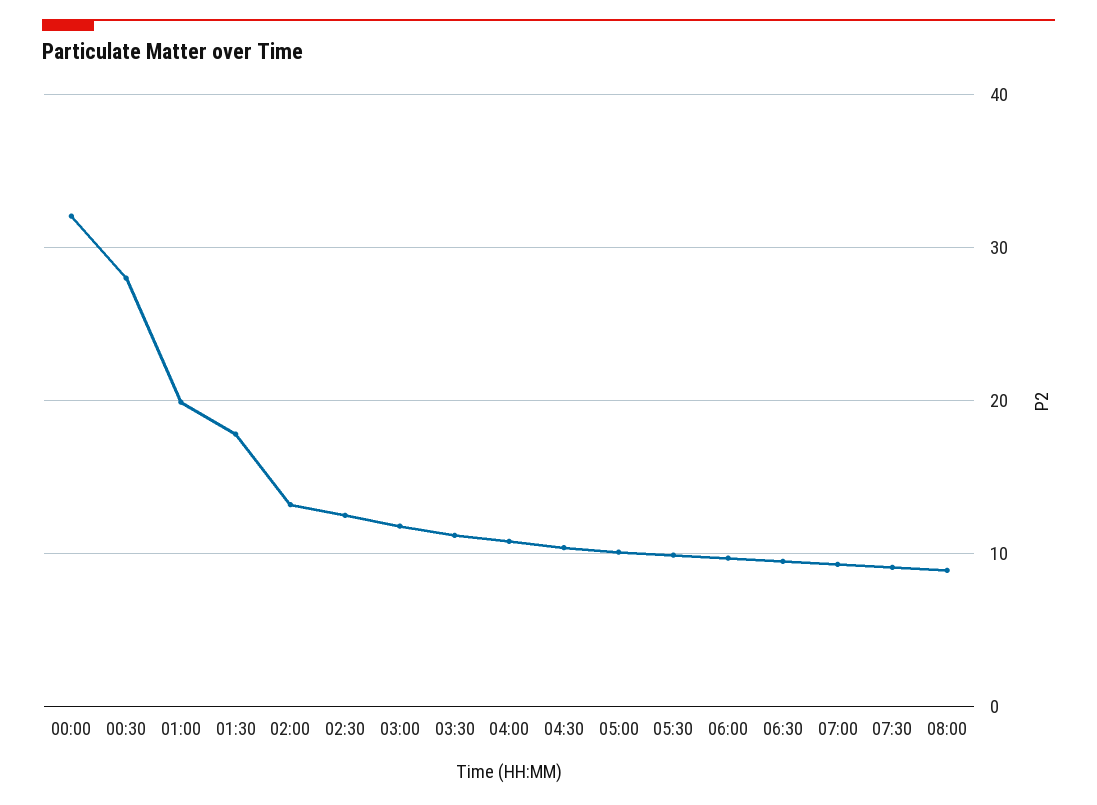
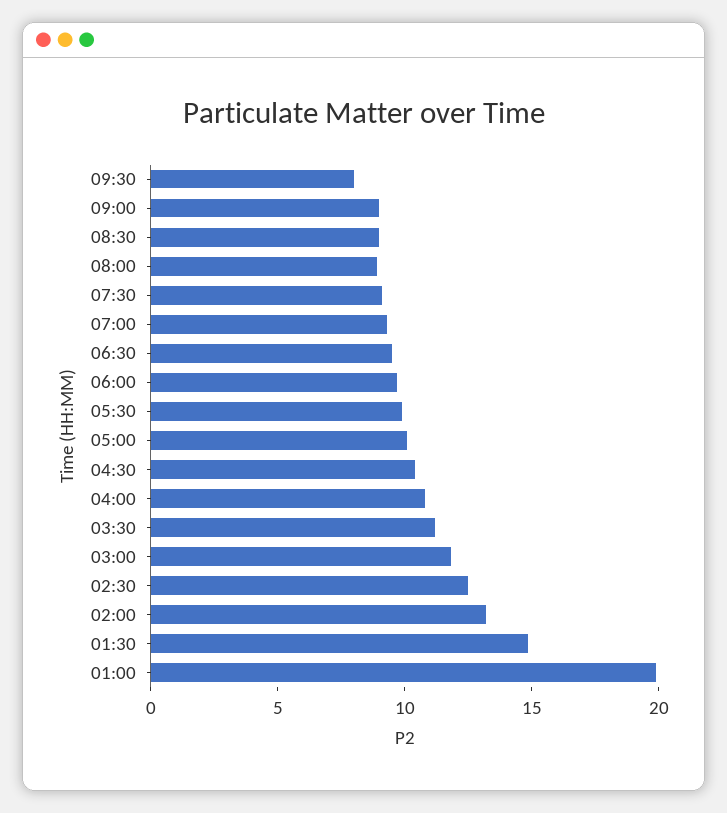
00:00: 32 -> none
00:30: 28 -> none
01:30: 18 -> 15
09:30: none -> 8
09:00: none -> 9
08:30: none -> 9

